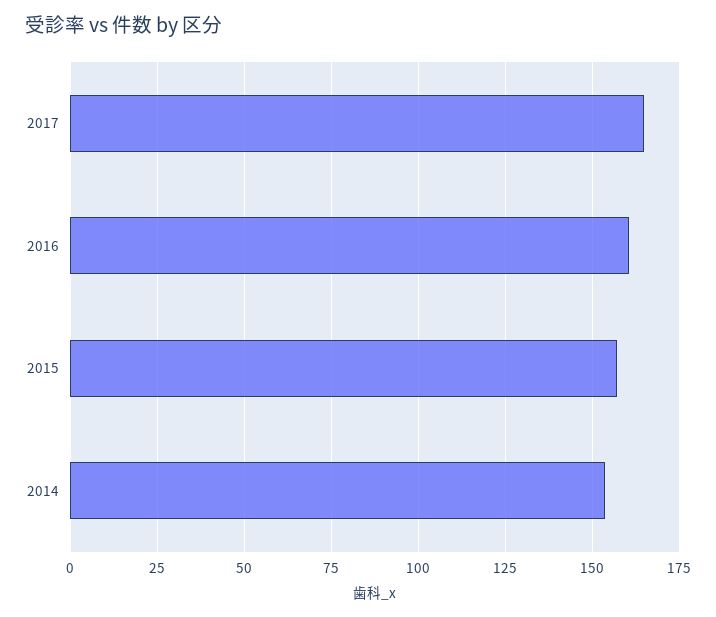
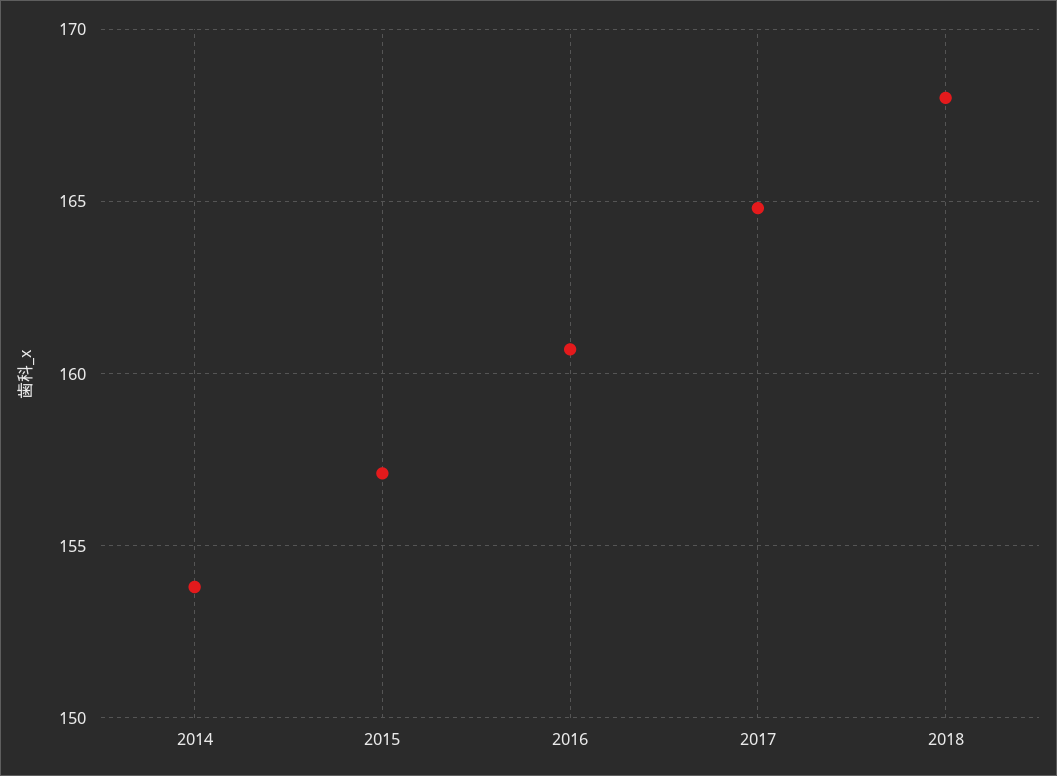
2018: none -> 168

